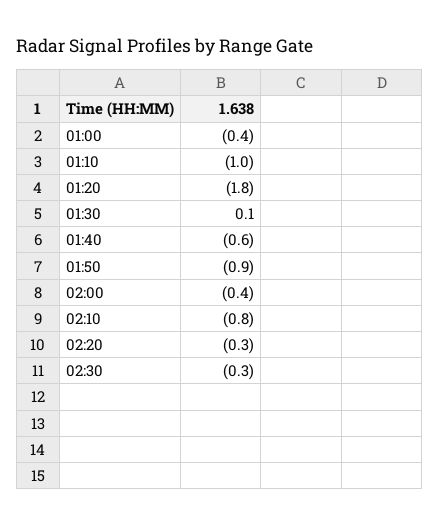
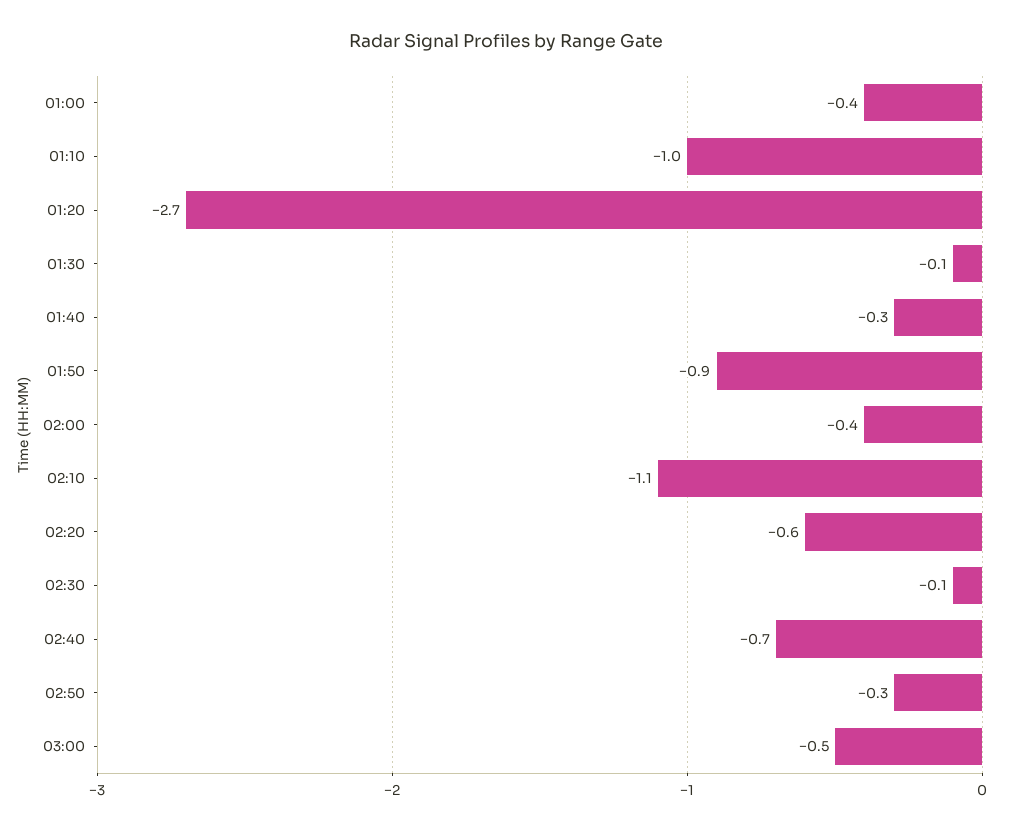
01:20: -1.8 -> -2.7
01:30: 0.1 -> -0.1
01:40: -0.6 -> -0.3
02:10: -0.8 -> -1.1
02:20: -0.3 -> -0.6
02:30: -0.3 -> -0.1
02:40: none -> -0.7
02:50: none -> -0.3
03:00: none -> -0.5

